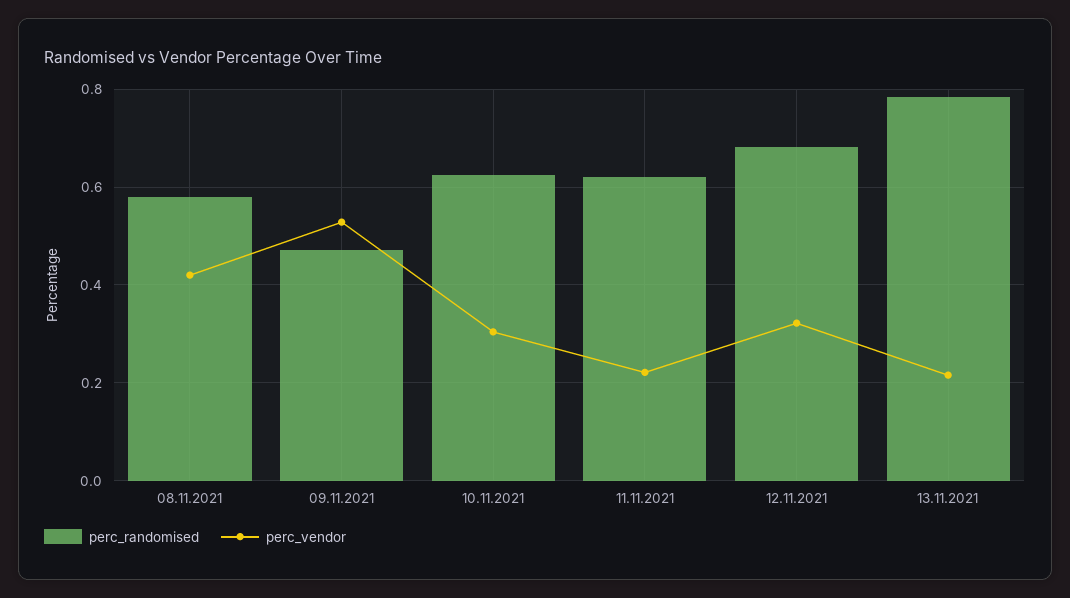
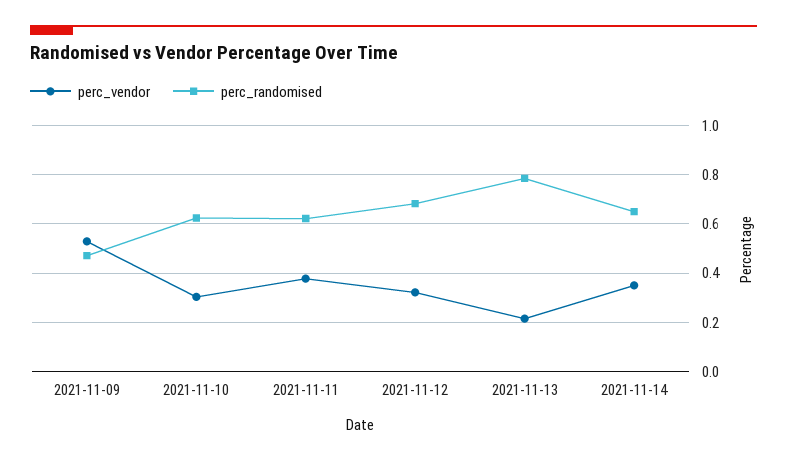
perc_randomised, 08.11.2021: 0.58 -> none
perc_vendor, 08.11.2021: 0.42 -> none
perc_vendor, 11.11.2021: 0.22 -> 0.375
perc_vendor, 2021-11-14: none -> 0.35
perc_randomised, 2021-11-14: none -> 0.65

